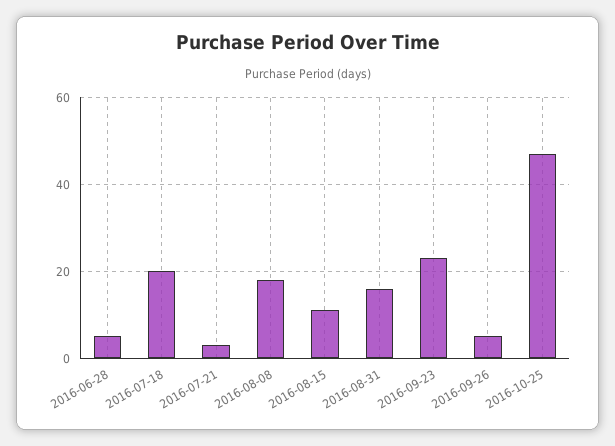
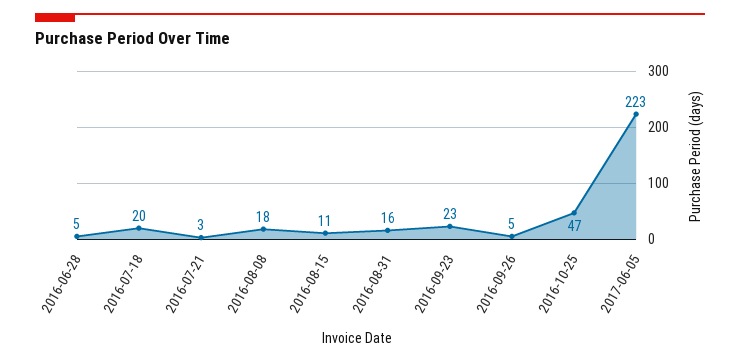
2017-06-05: none -> 223

